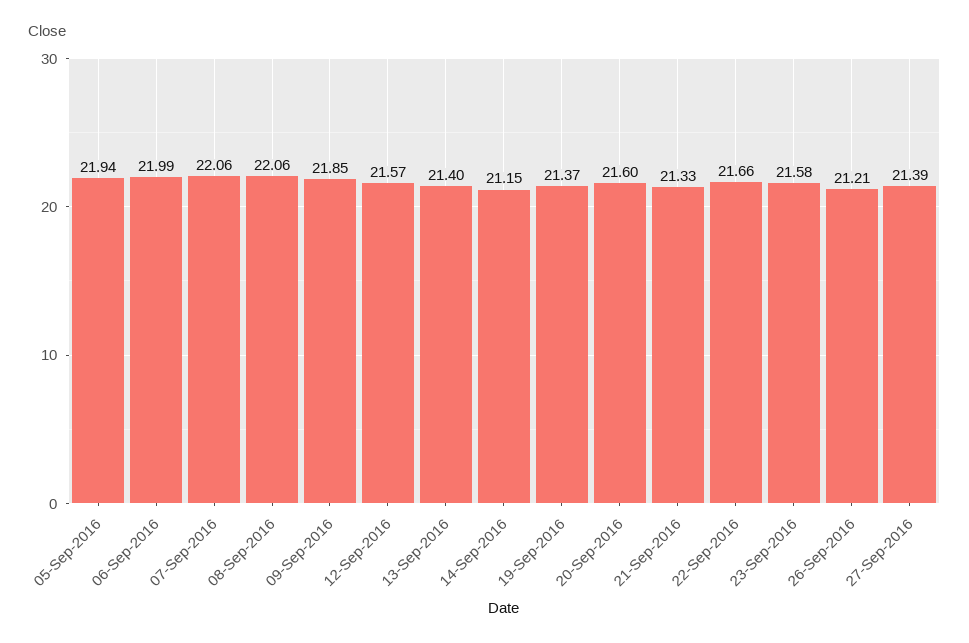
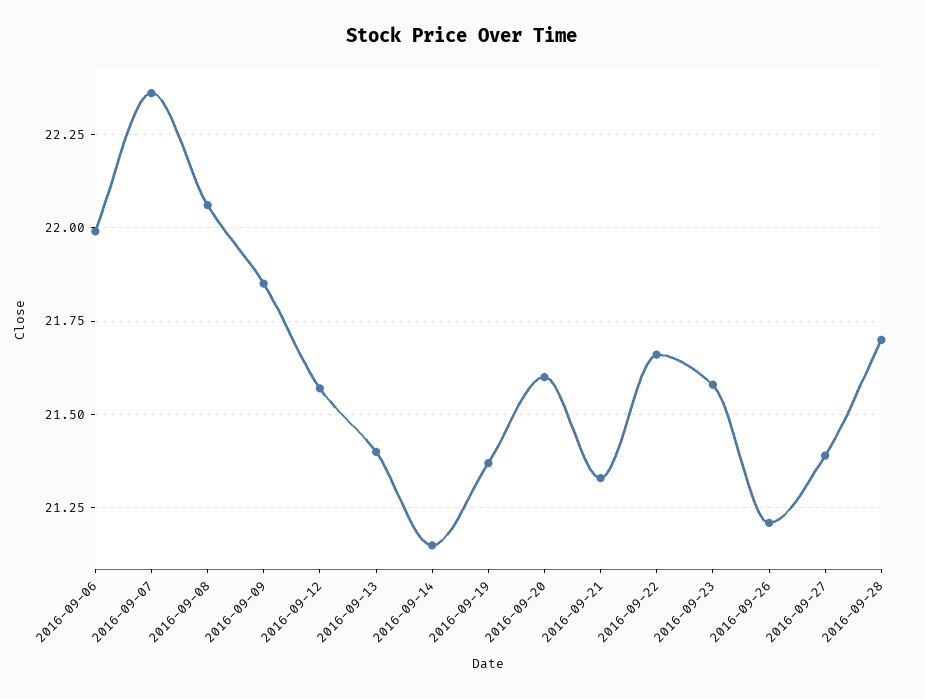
05-Sep-2016: 21.94 -> none
07-Sep-2016: 22.06 -> 22.35
2016-09-28: none -> 21.7

